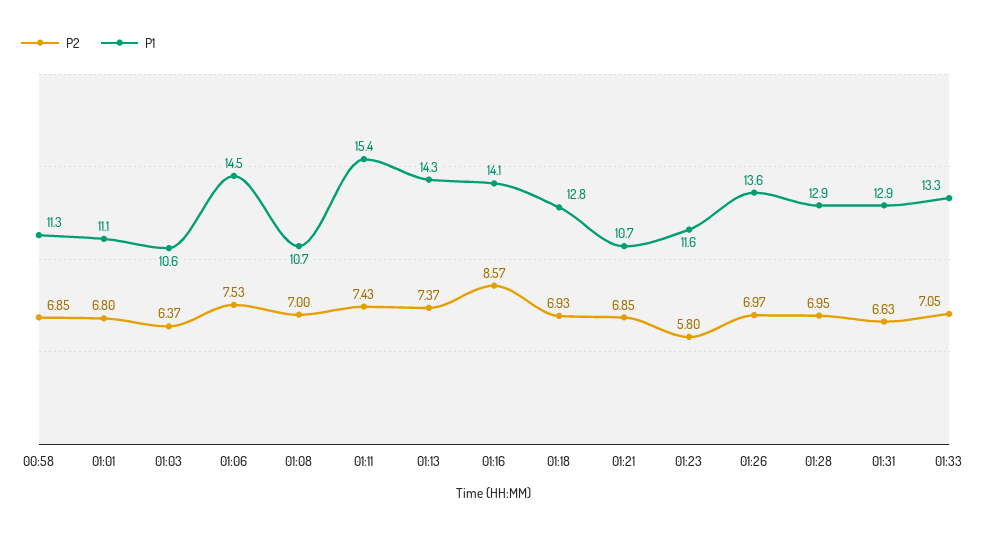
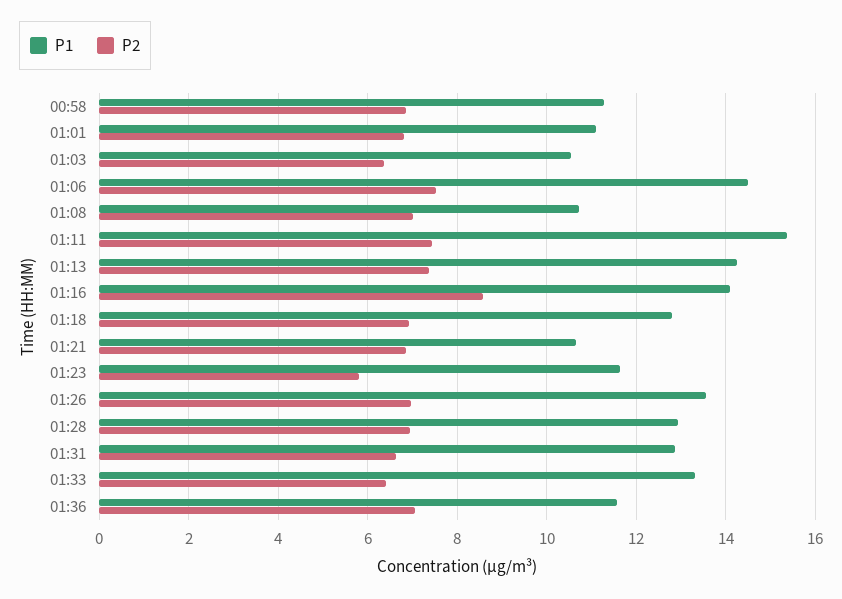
P2, 01:33: 7.05 -> 6.4
P1, 01:36: none -> 11.6
P2, 01:36: none -> 7

